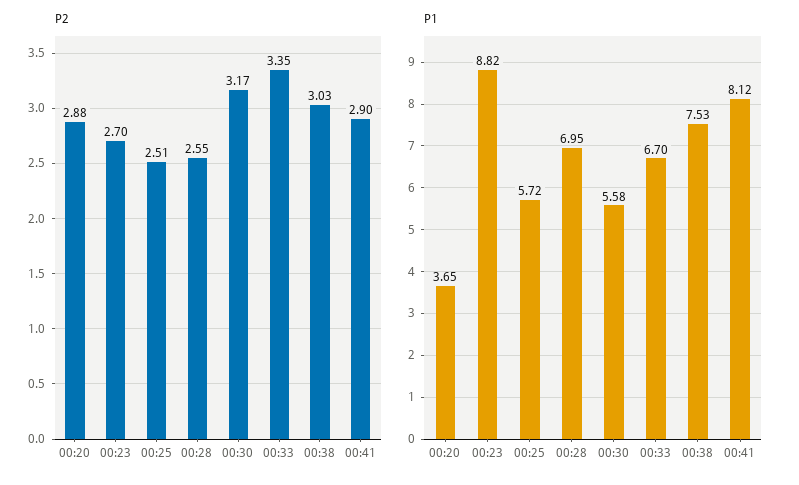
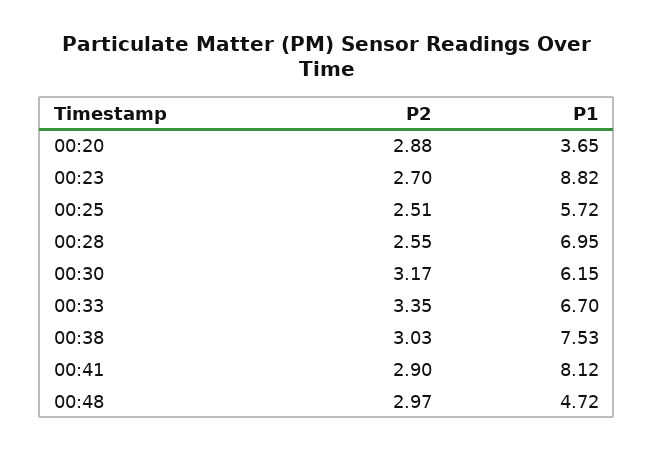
P1, 00:30: 5.58 -> 6.15
P2, 00:48: none -> 2.97
P1, 00:48: none -> 4.72

